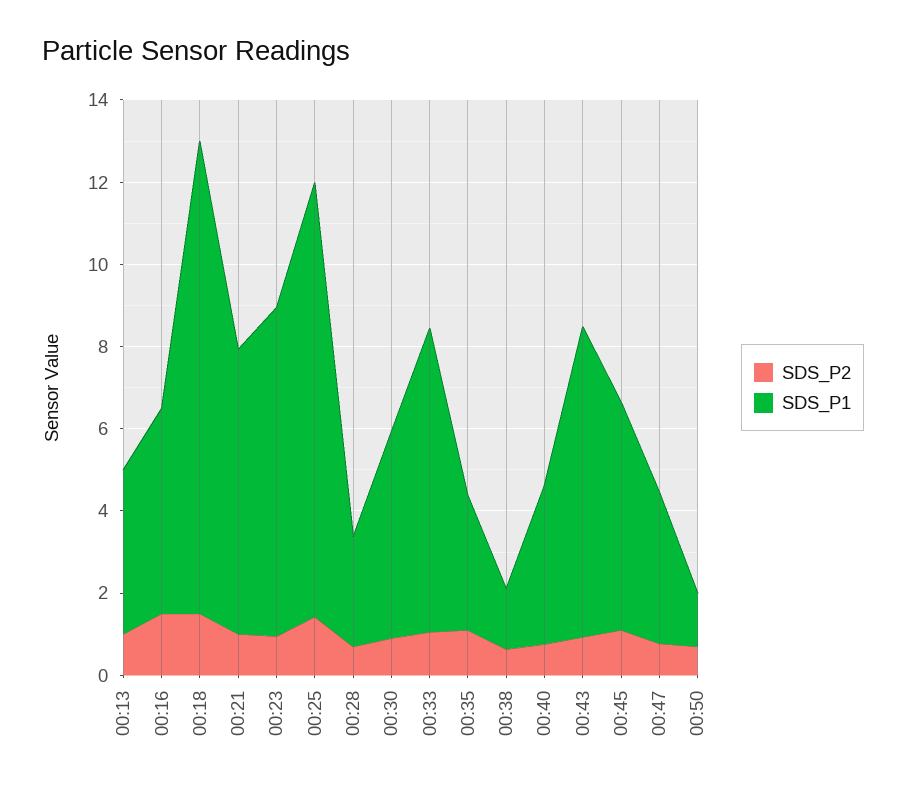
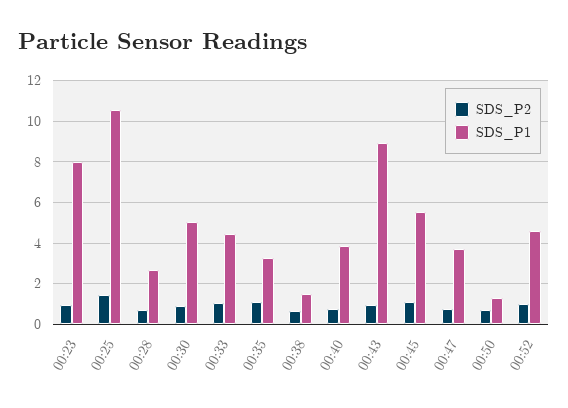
SDS_P2, 00:13: 1 -> none
SDS_P1, 00:13: 4 -> none
SDS_P2, 00:16: 1.5 -> none
SDS_P1, 00:16: 5 -> none
SDS_P2, 00:18: 1.5 -> none
SDS_P1, 00:18: 11.5 -> none
SDS_P2, 00:21: 1 -> none
SDS_P1, 00:21: 7 -> none
SDS_P1, 00:33: 7.5 -> 4.5
SDS_P1, 00:43: 7.5 -> 9
SDS_P2, 00:52: none -> 1
SDS_P1, 00:52: none -> 4.5

